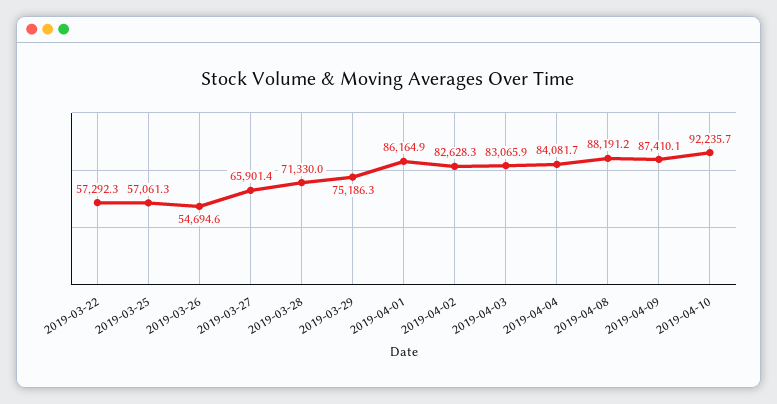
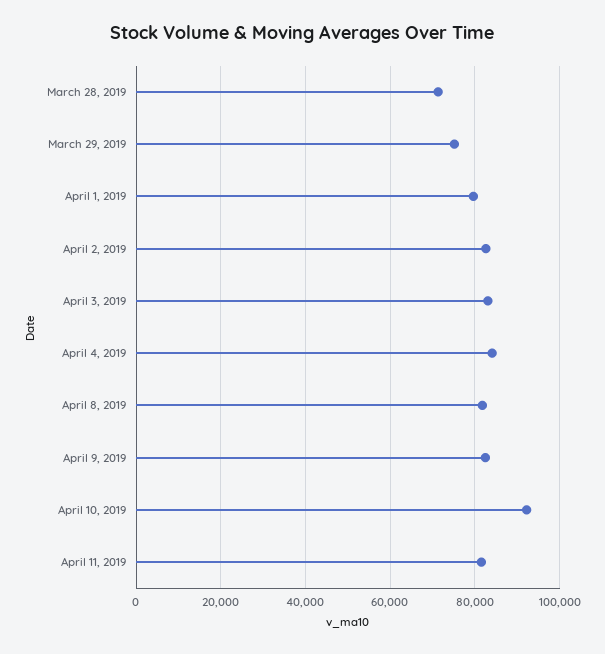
2019-03-22: 57292.3 -> none
2019-03-25: 57061.3 -> none
2019-03-26: 54694.6 -> none
2019-03-27: 65901.4 -> none
2019-04-01: 86164.9 -> 80000
2019-04-08: 88191.2 -> 82000
2019-04-09: 87410.1 -> 82000
April 11, 2019: none -> 82000

